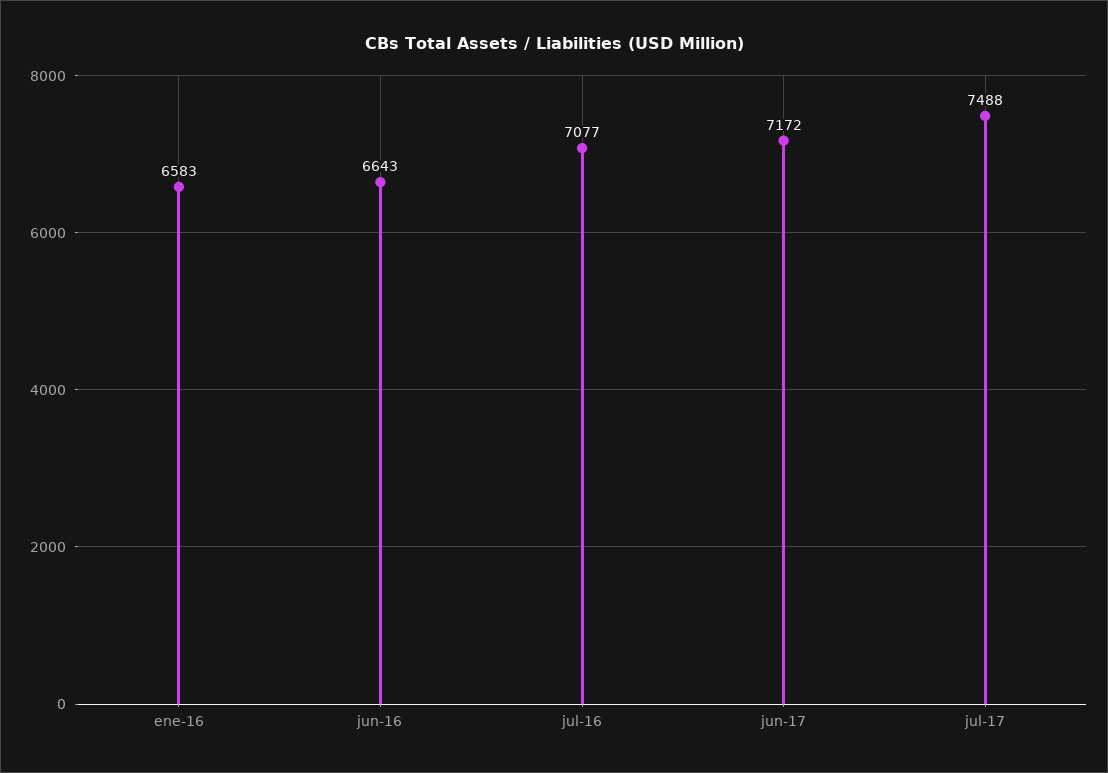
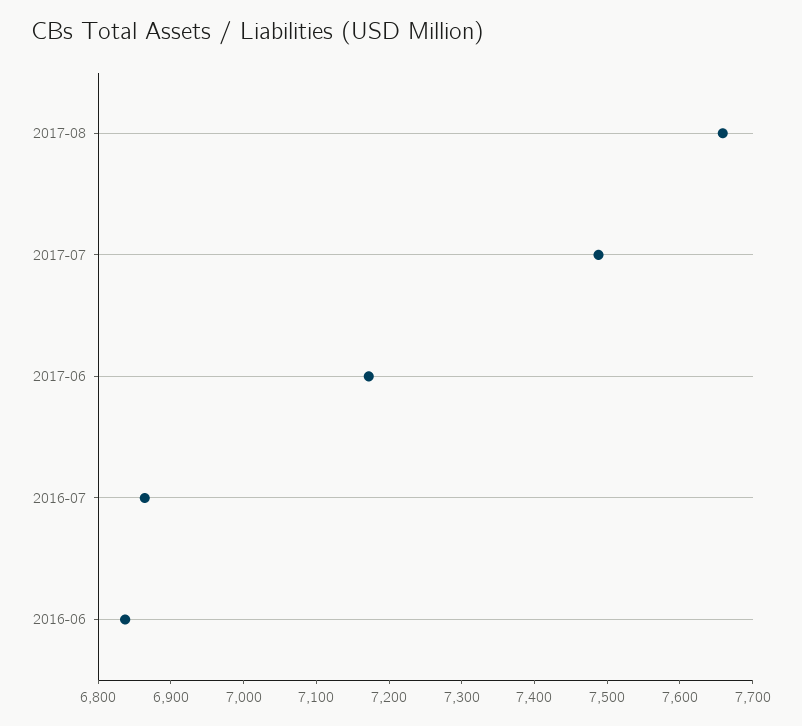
ene-16: 6583 -> none
jun-16: 6643 -> 6840
jul-16: 7077 -> 6860
2017-08: none -> 7660

